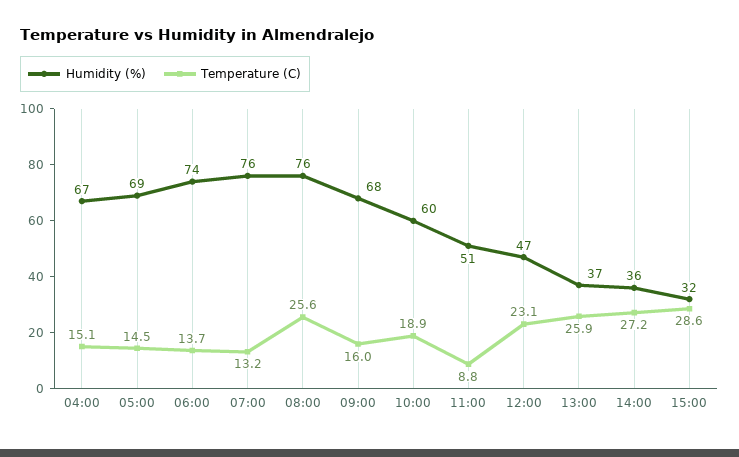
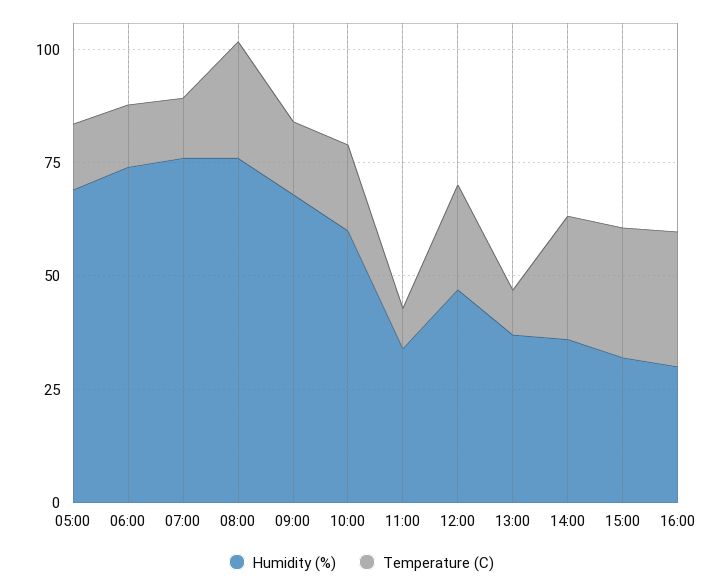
Humidity (%), 04:00: 67 -> none
Temperature (C), 04:00: 15.1 -> none
Humidity (%), 11:00: 51 -> 35
Temperature (C), 13:00: 25.9 -> 10
Humidity (%), 16:00: none -> 30
Temperature (C), 16:00: none -> 30

